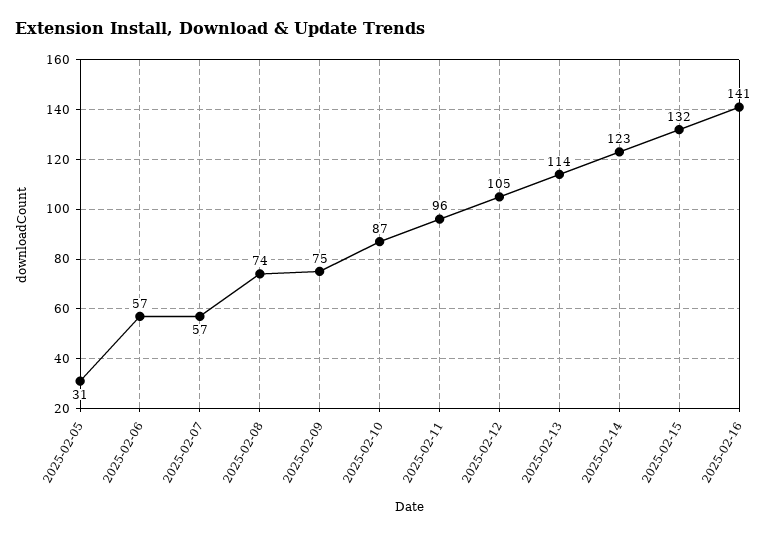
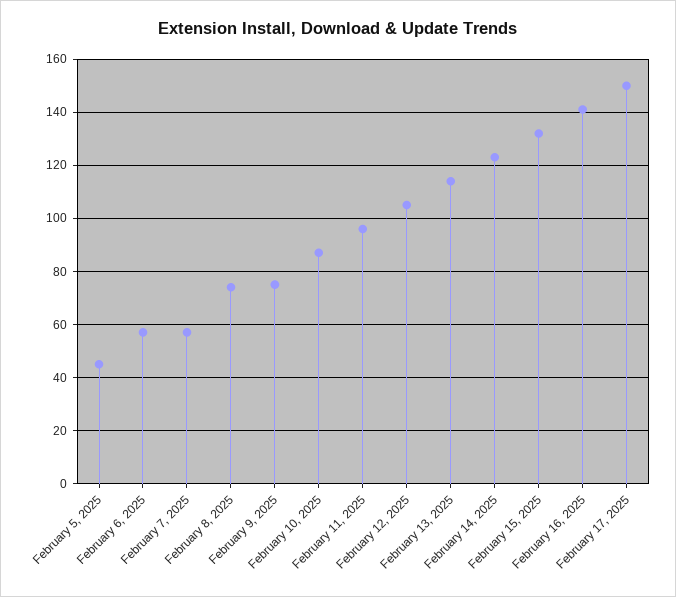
2025-02-05: 31 -> 45
February 17, 2025: none -> 150

